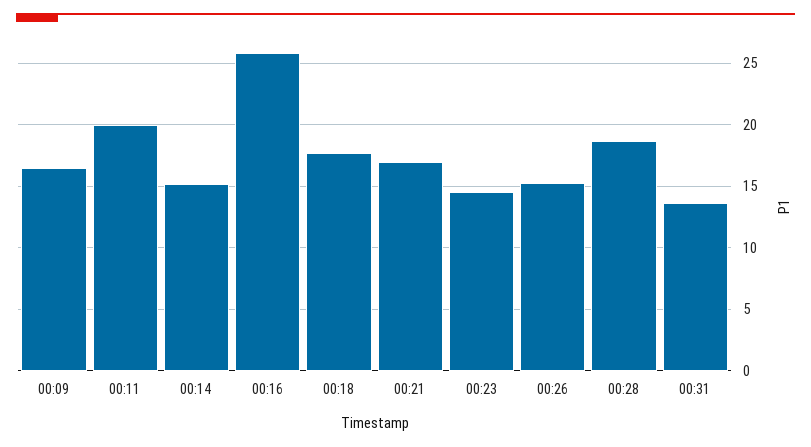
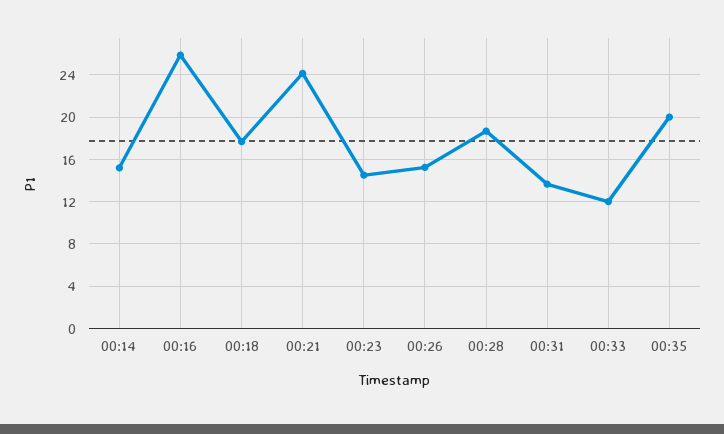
00:09: 16.5 -> none
00:11: 20 -> none
00:21: 17 -> 24
00:33: none -> 12
00:35: none -> 20

